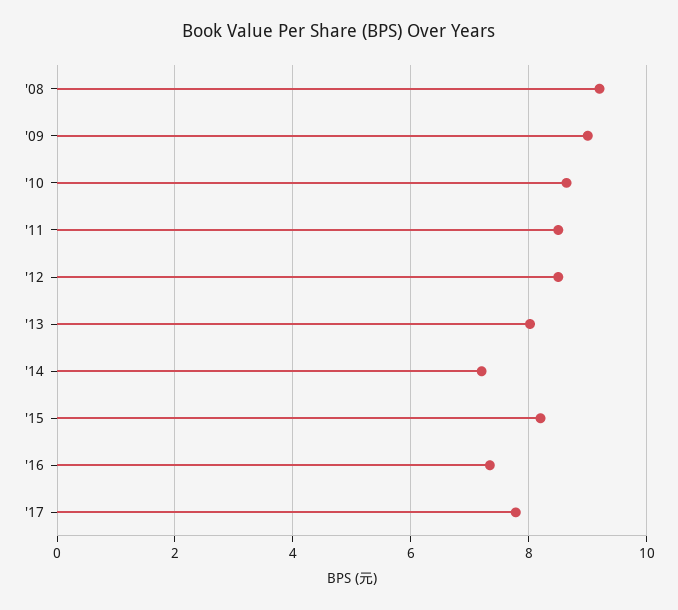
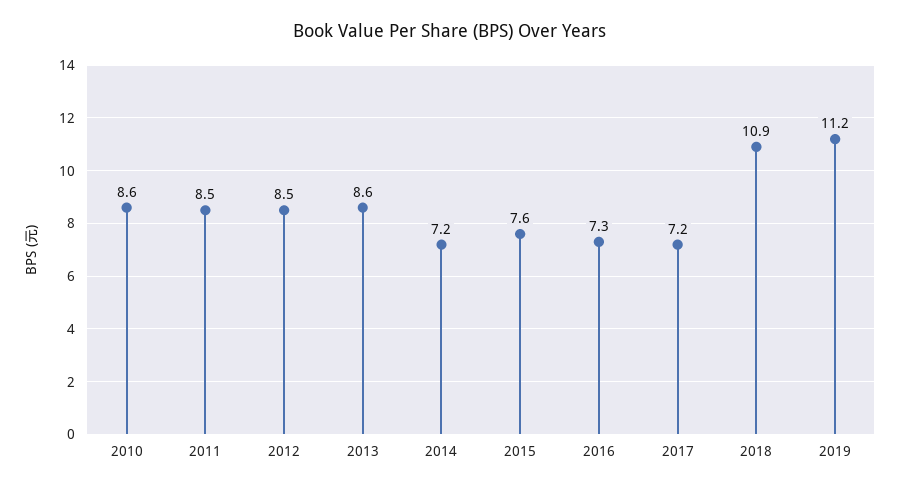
'08: 9.2 -> none
'09: 9 -> none
'13: 8 -> 8.6
'15: 8.2 -> 7.6
'17: 7.8 -> 7.2
2018: none -> 10.9
2019: none -> 11.2

